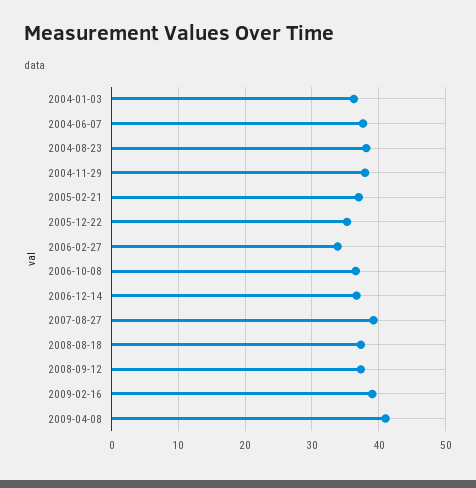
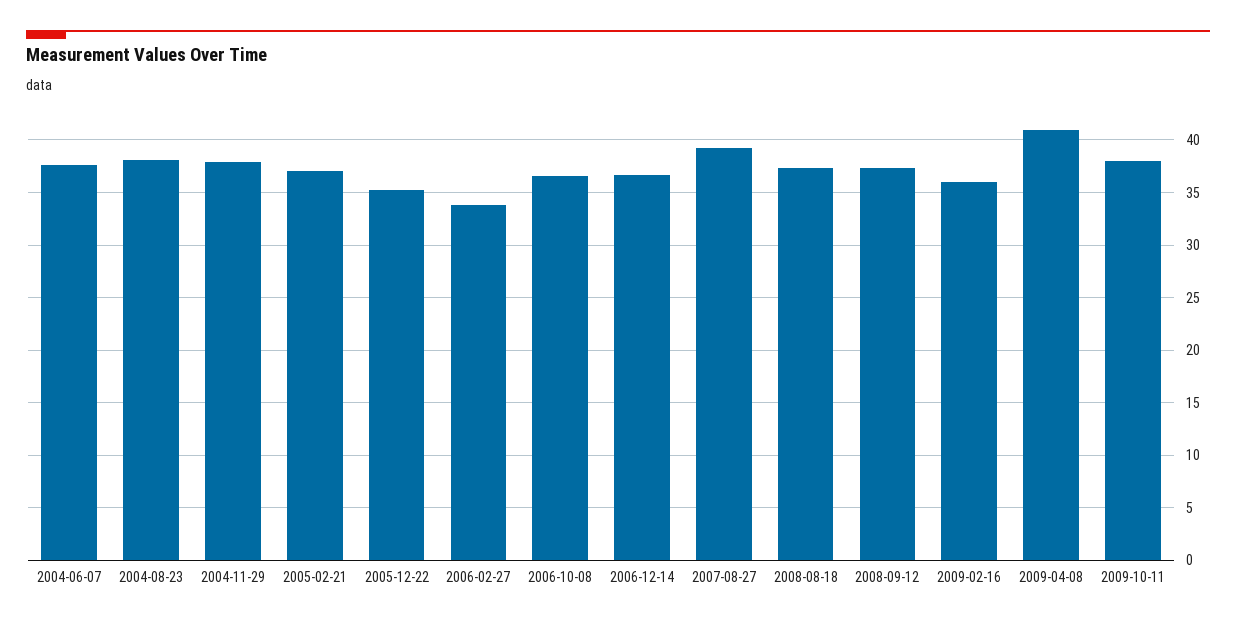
2004-01-03: 36 -> none
2009-02-16: 39 -> 36
2009-10-11: none -> 38

